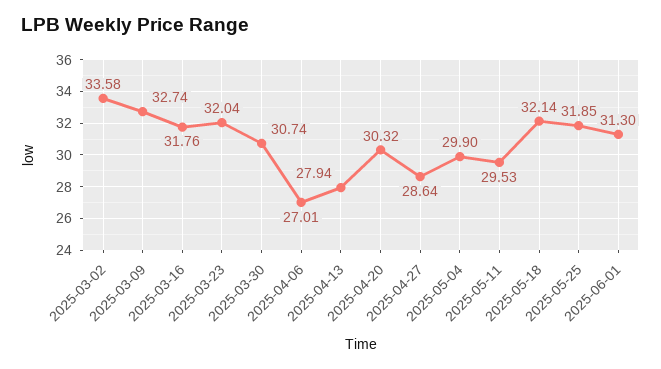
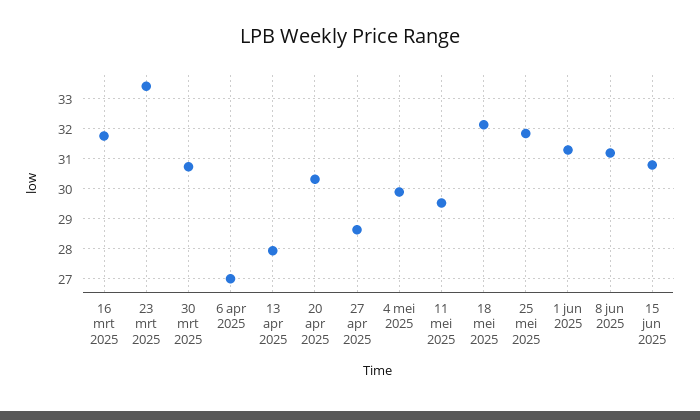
2025-03-02: 33.58 -> none
2025-03-09: 32.74 -> none
2025-03-23: 32.04 -> 33.4
8 jun 2025: none -> 31.2
15 jun 2025: none -> 30.8

